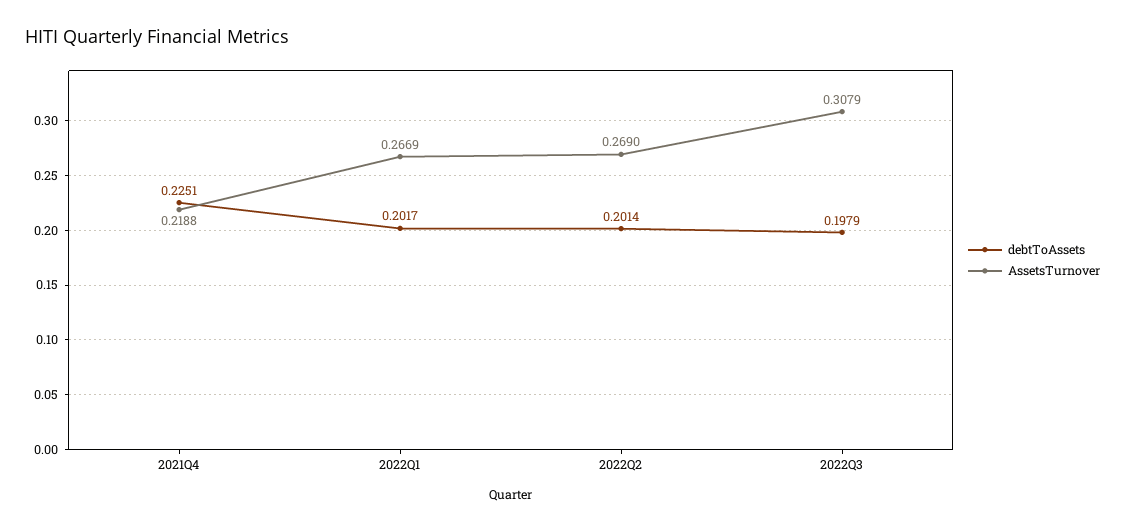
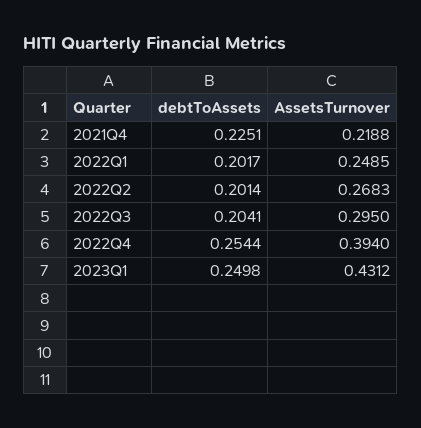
AssetsTurnover, 2022Q1: 0.2669 -> 0.2485
AssetsTurnover, 2022Q2: 0.269 -> 0.2683
debtToAssets, 2022Q3: 0.1979 -> 0.2041
AssetsTurnover, 2022Q3: 0.3079 -> 0.295
debtToAssets, 2022Q4: none -> 0.2544
AssetsTurnover, 2022Q4: none -> 0.394
debtToAssets, 2023Q1: none -> 0.2498
AssetsTurnover, 2023Q1: none -> 0.4312

